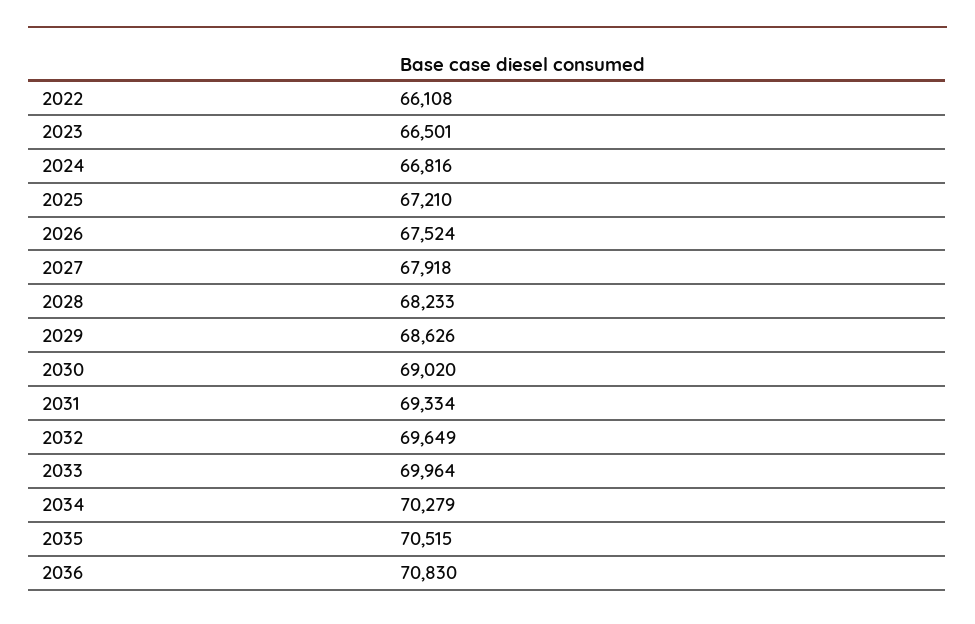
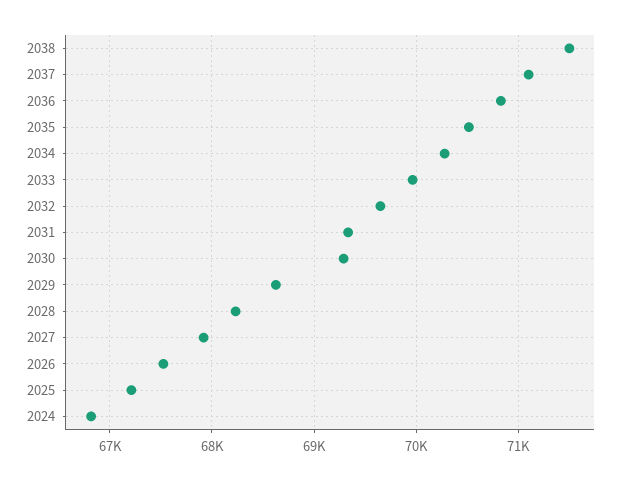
2022: 66108 -> none
2023: 66501 -> none
2030: 69020 -> 69300
2038: none -> 71500
2037: none -> 71100

